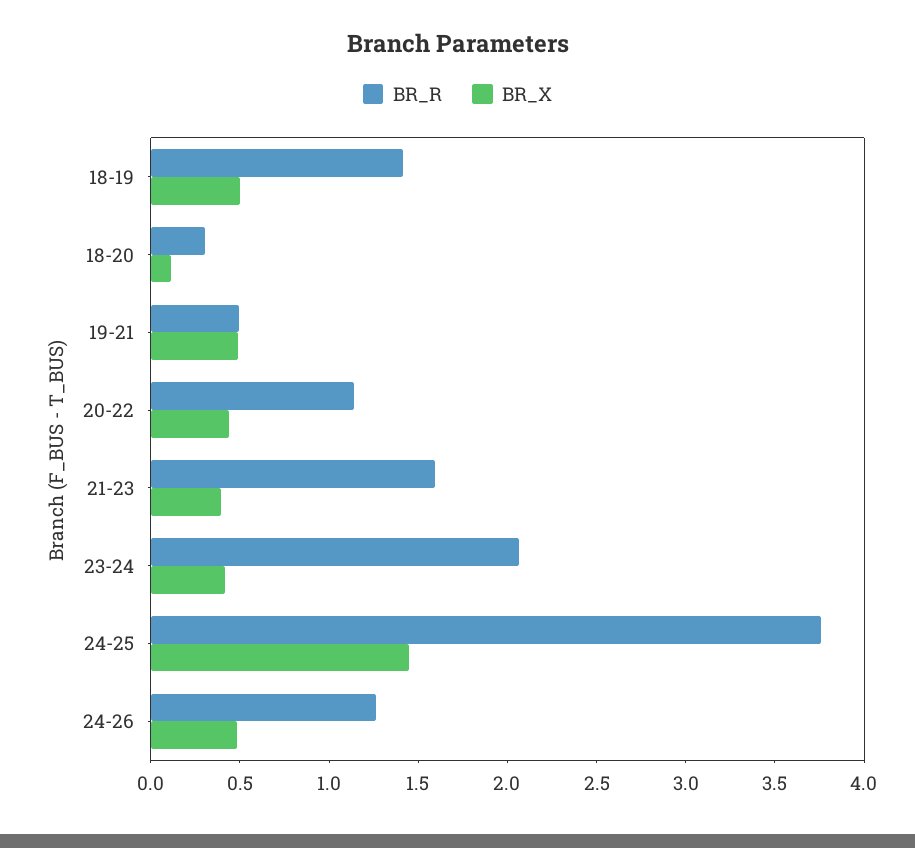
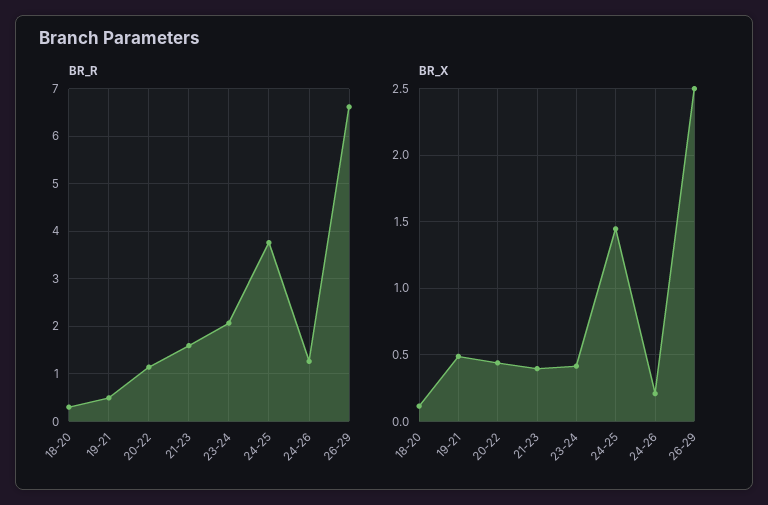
BR_R, 18-19: 1.4 -> none
BR_X, 18-19: 0.5 -> none
BR_X, 24-26: 0.5 -> 0.2
BR_R, 26-29: none -> 6.6
BR_X, 26-29: none -> 2.5

